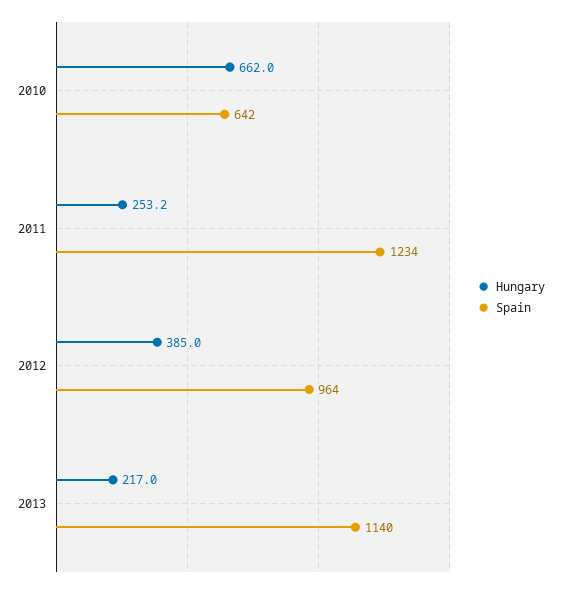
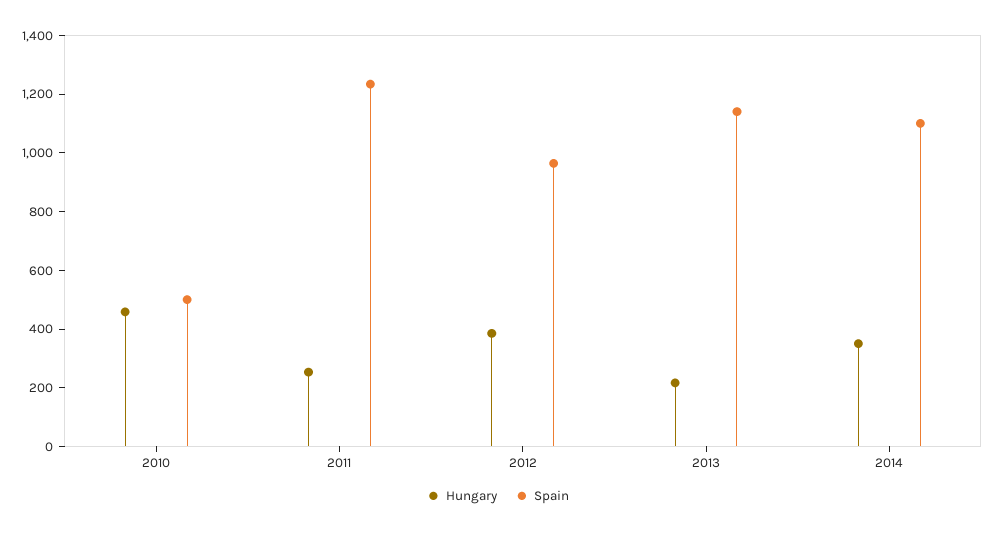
Hungary, 2010: 662 -> 450
Spain, 2010: 642 -> 500
Hungary, 2014: none -> 350
Spain, 2014: none -> 1100

